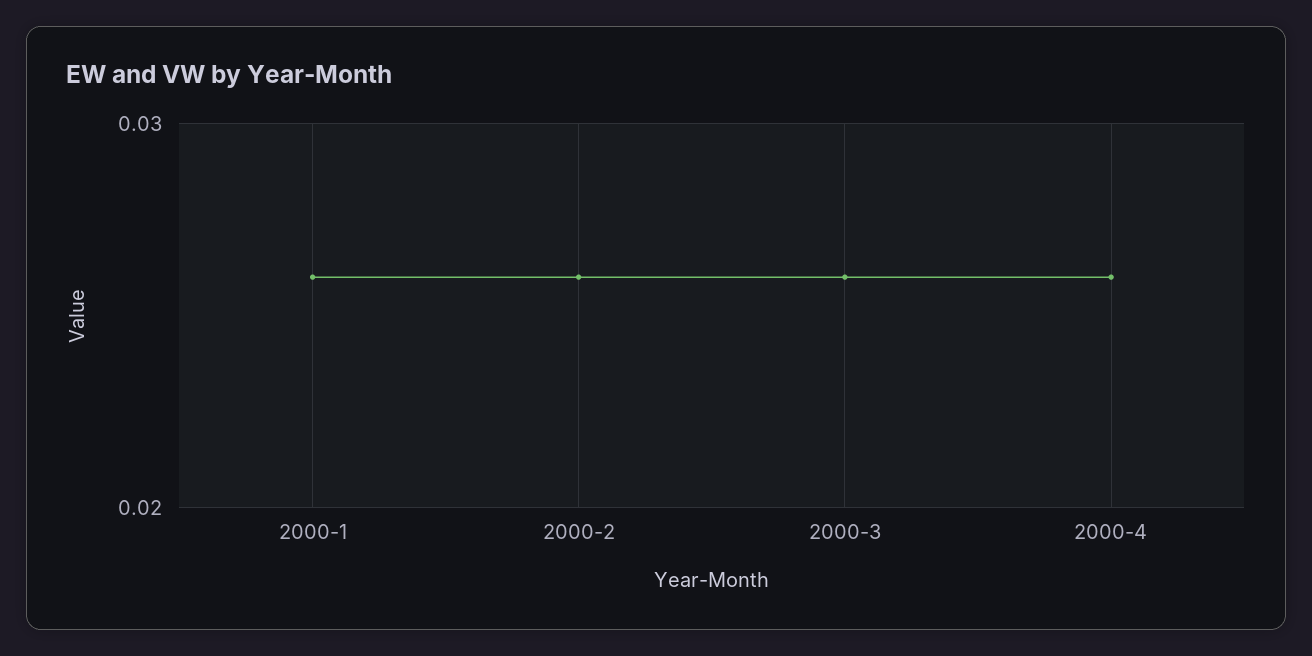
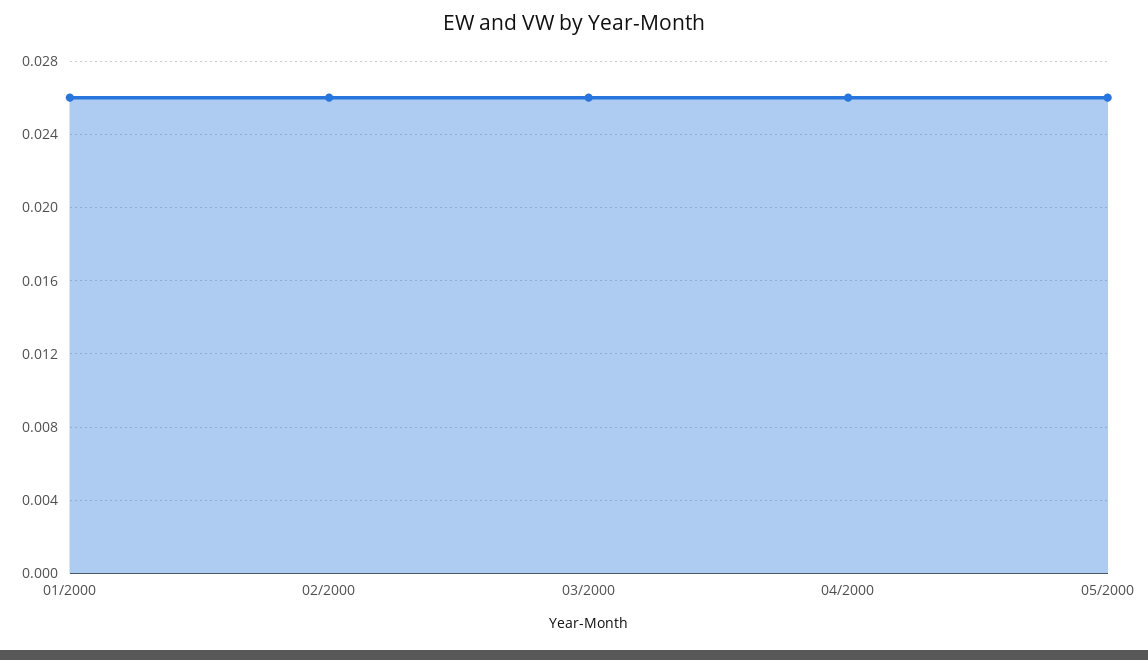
05/2000: none -> 0.026

